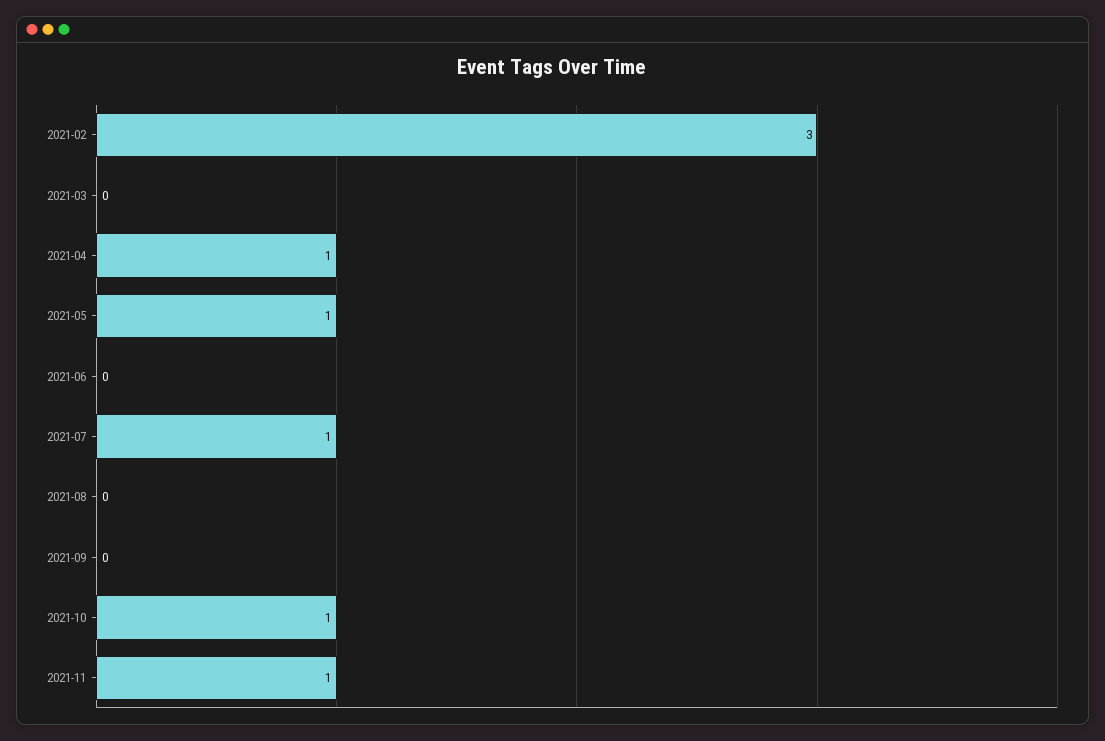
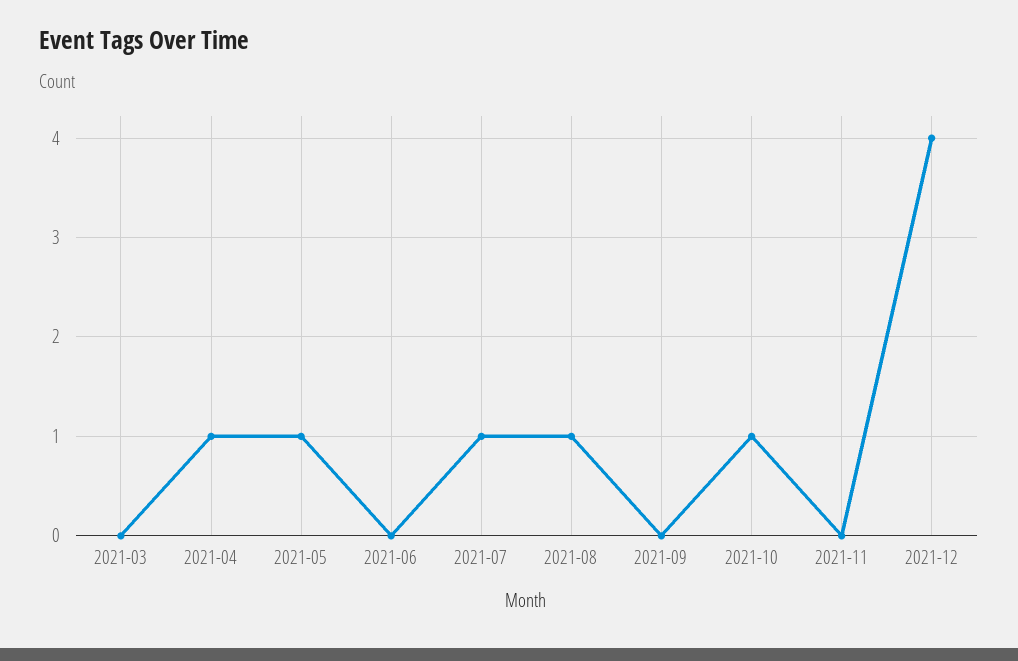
2021-02: 3 -> none
2021-08: 0 -> 1
2021-11: 1 -> 0
2021-12: none -> 4

